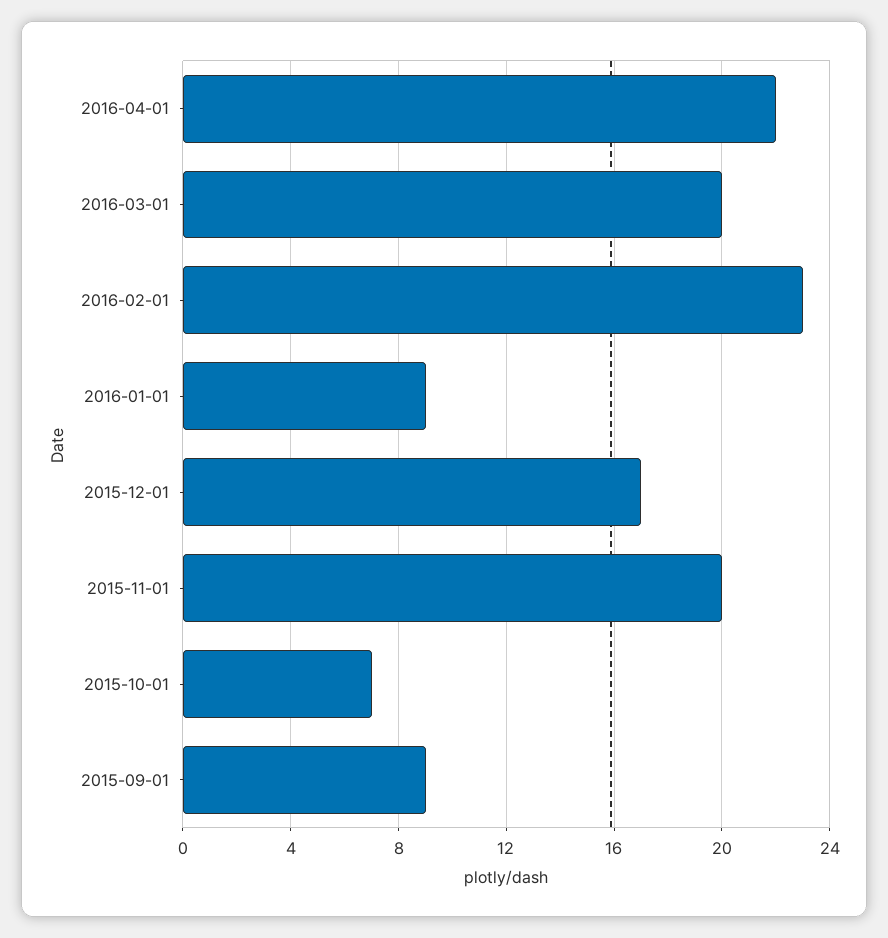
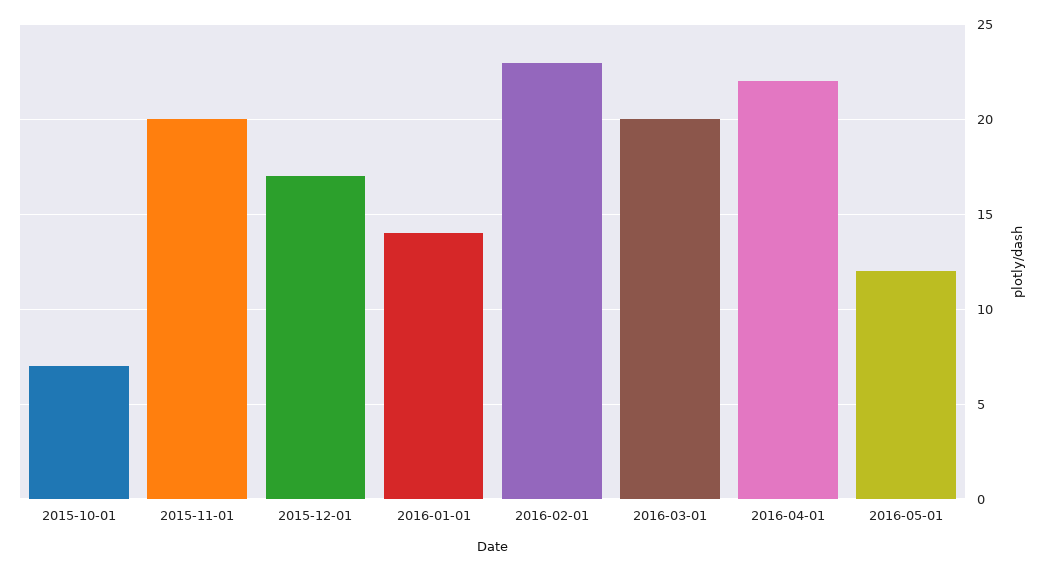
2016-01-01: 9 -> 14
2015-09-01: 9 -> none
2016-05-01: none -> 12

